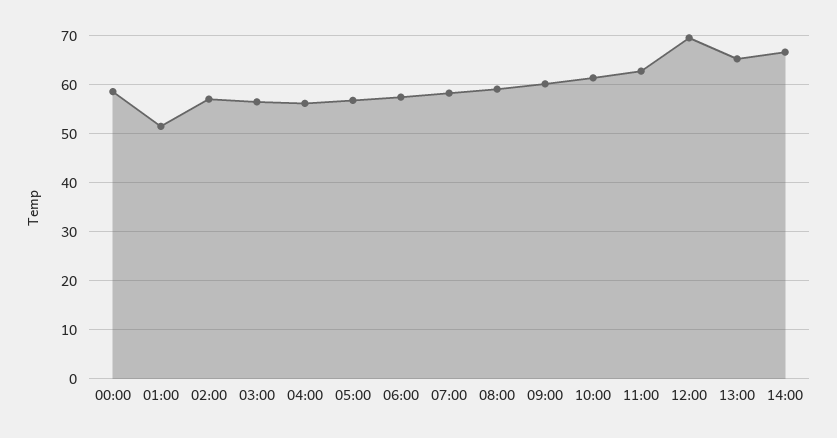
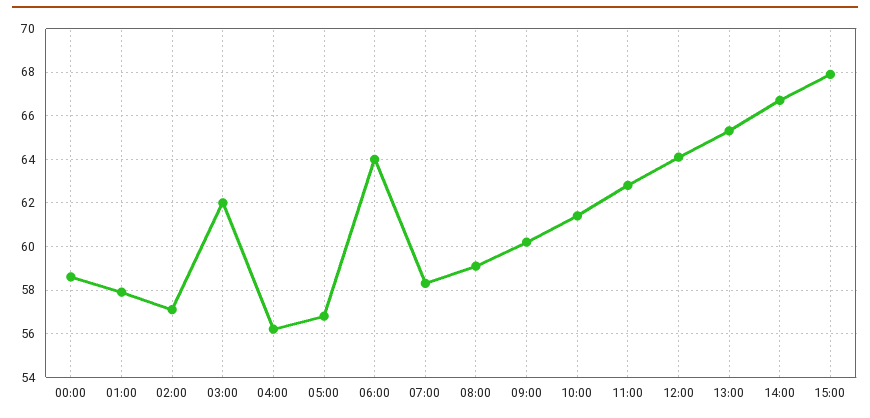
01:00: 52 -> 58
03:00: 56 -> 62
06:00: 58 -> 64
12:00: 70 -> 64
15:00: none -> 68

